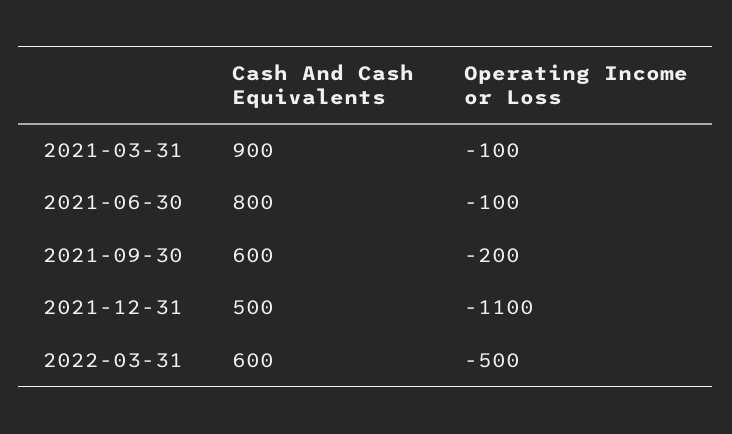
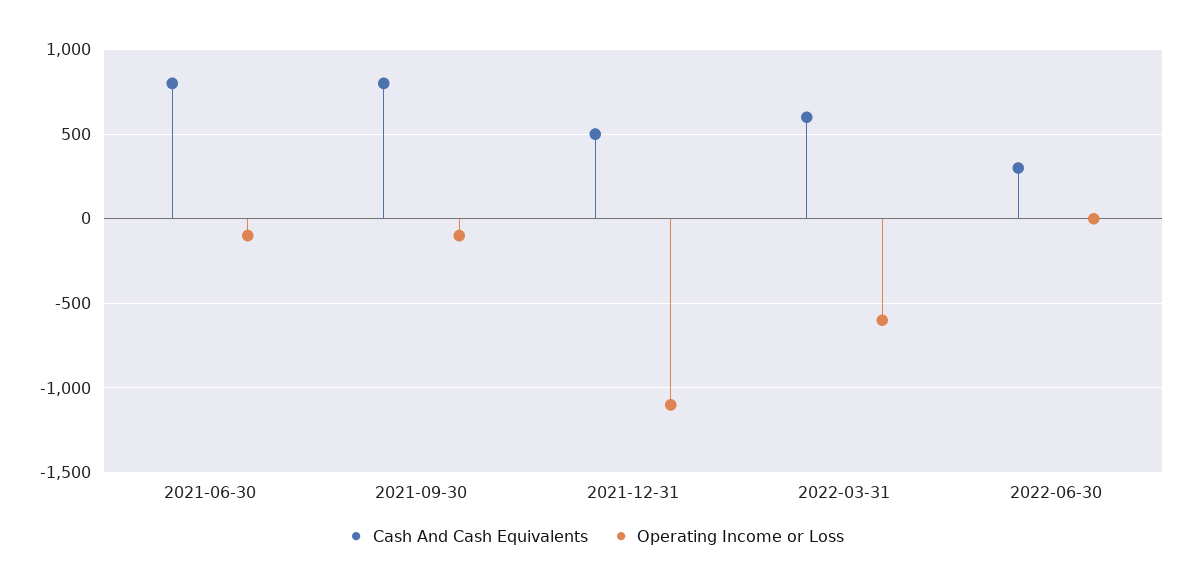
Cash And Cash Equivalents, 2021-03-31: 900 -> none
Operating Income or Loss, 2021-03-31: -100 -> none
Cash And Cash Equivalents, 2021-09-30: 600 -> 800
Operating Income or Loss, 2021-09-30: -200 -> -100
Operating Income or Loss, 2022-03-31: -500 -> -600
Cash And Cash Equivalents, 2022-06-30: none -> 300
Operating Income or Loss, 2022-06-30: none -> 0

